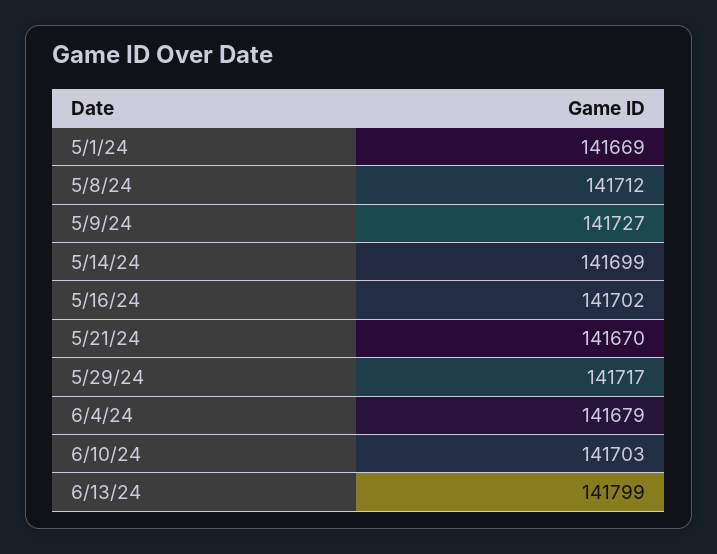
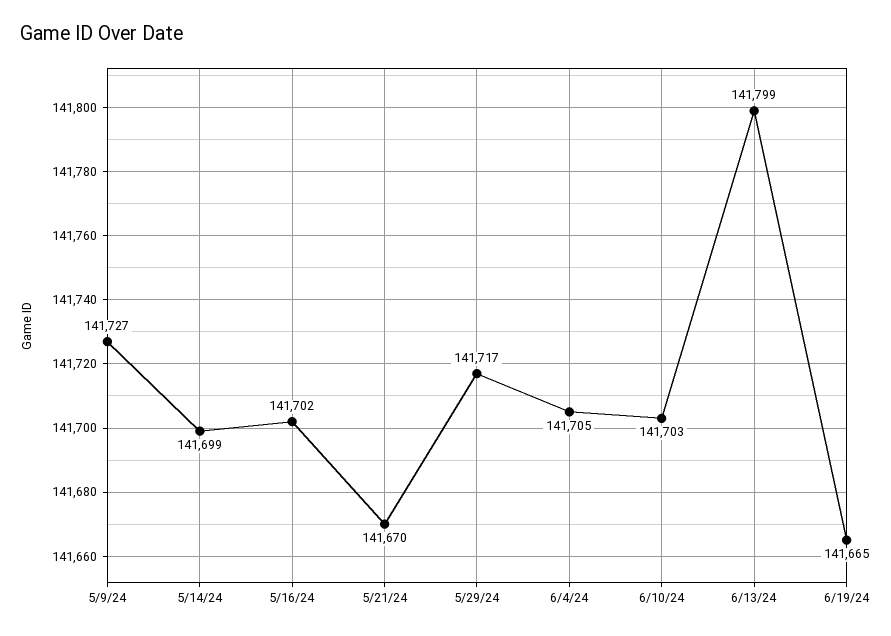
5/1/24: 141669 -> none
5/8/24: 141712 -> none
6/4/24: 141679 -> 141705
6/19/24: none -> 141665

